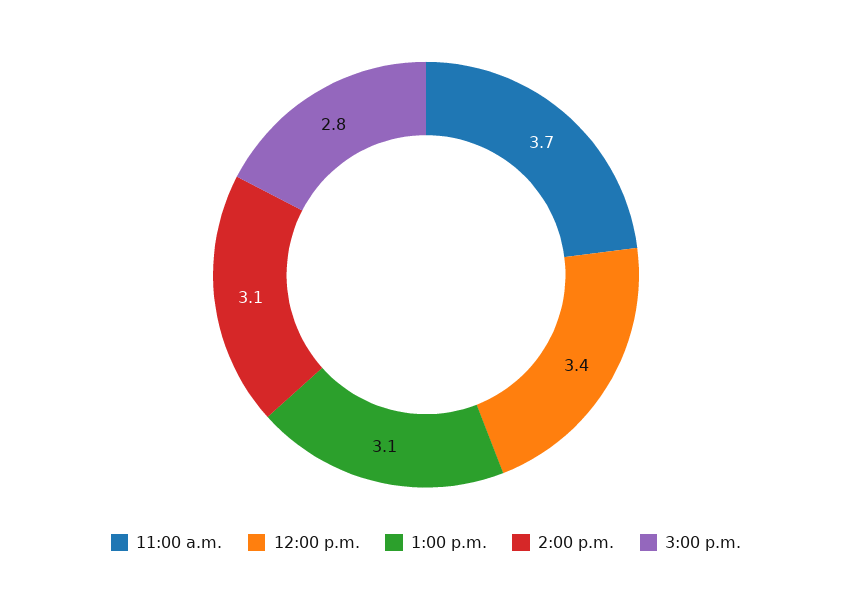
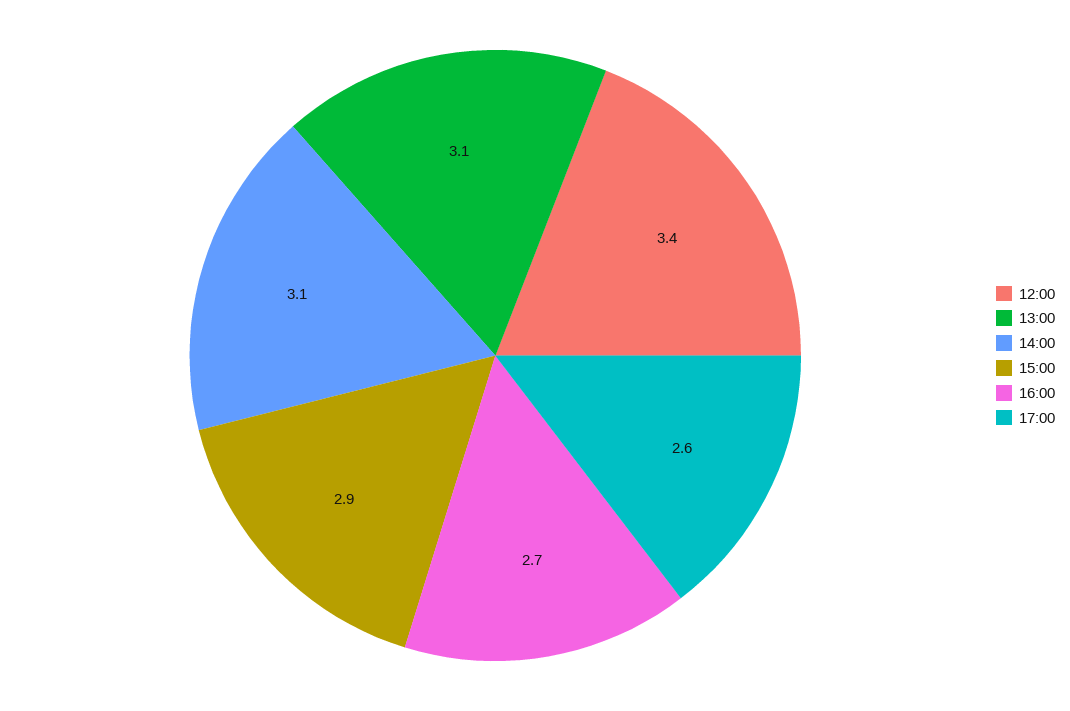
11:00 a.m.: 3.7 -> none
3:00 p.m.: 2.8 -> 2.9
16:00: none -> 2.7
17:00: none -> 2.6

